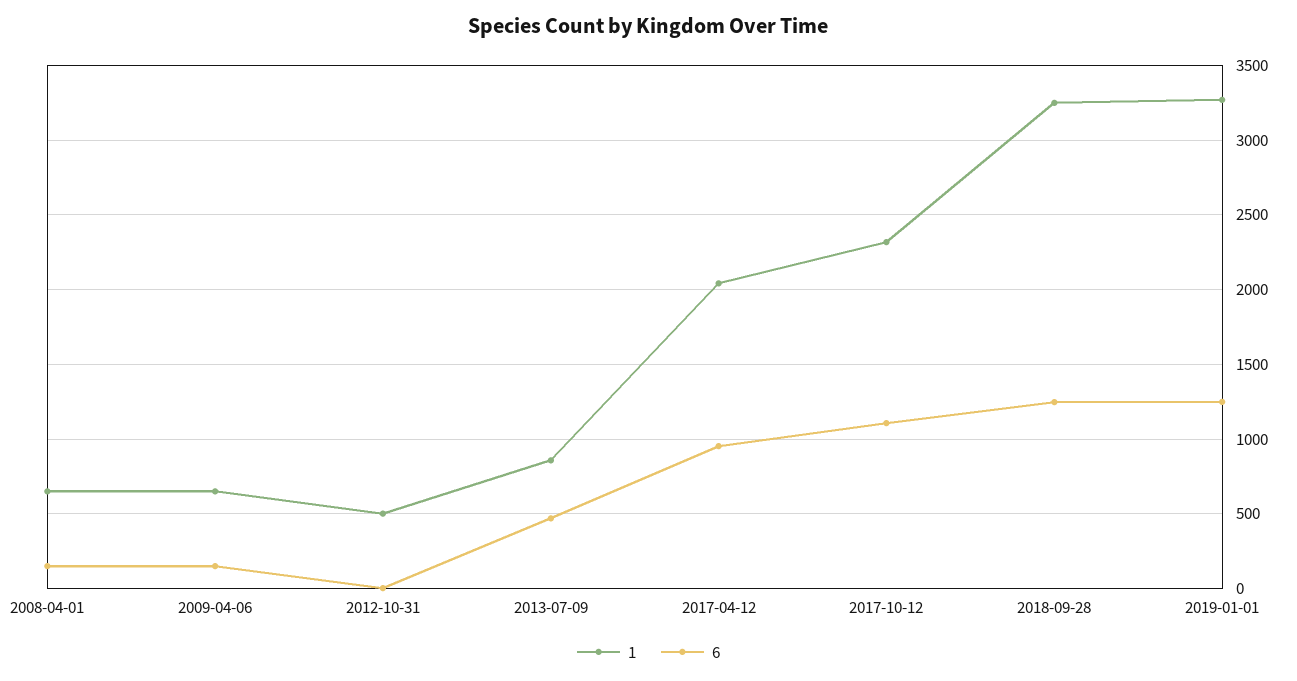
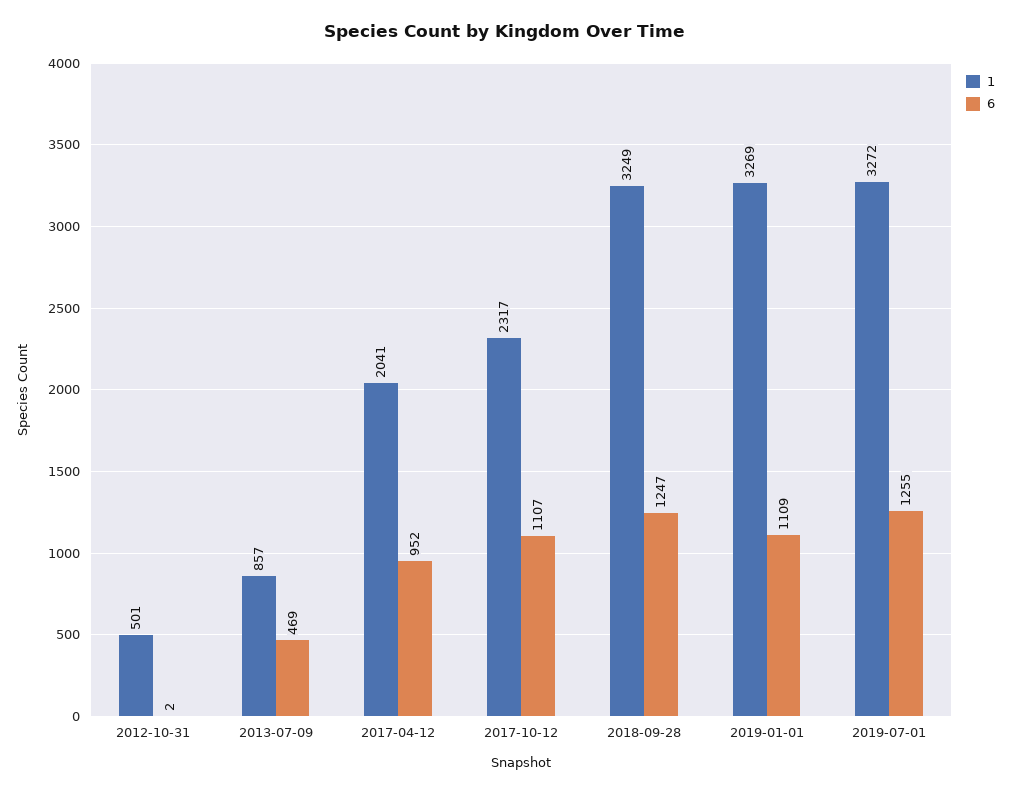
1, 2008-04-01: 650 -> none
6, 2008-04-01: 150 -> none
1, 2009-04-06: 650 -> none
6, 2009-04-06: 150 -> none
6, 2019-01-01: 1250 -> 1109
1, 2019-07-01: none -> 3272
6, 2019-07-01: none -> 1255

